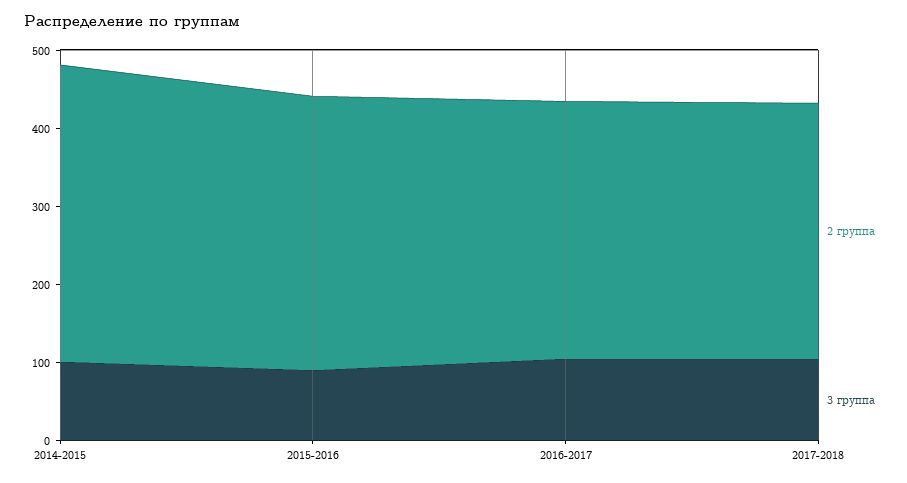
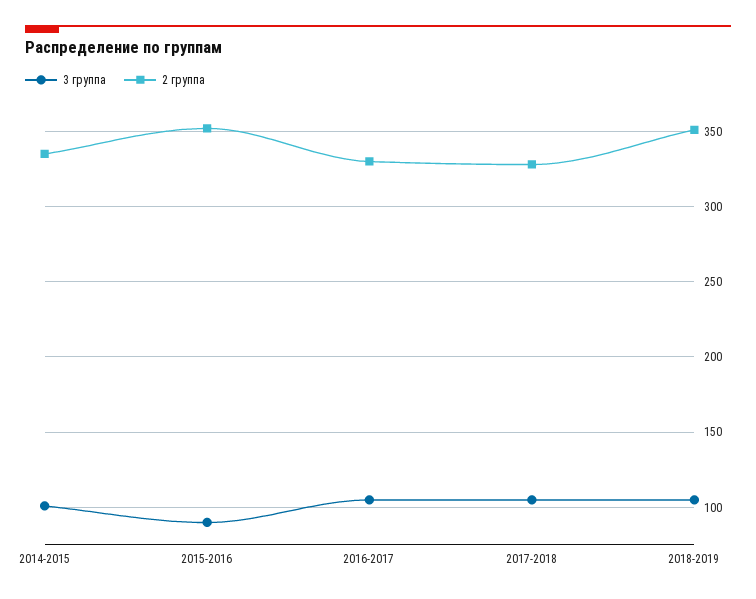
2 группа, 2014-2015: 380 -> 335
3 группа, 2018-2019: none -> 105
2 группа, 2018-2019: none -> 350

